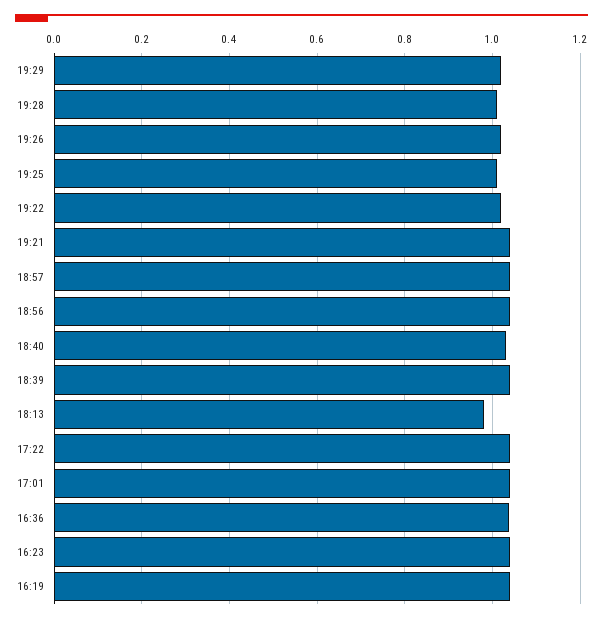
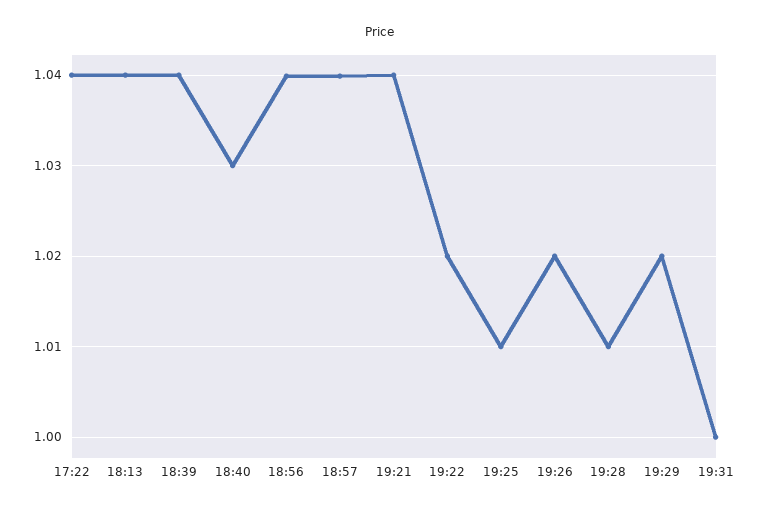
18:13: 0.98 -> 1.04
17:01: 1.04 -> none
16:36: 1.04 -> none
16:23: 1.04 -> none
16:19: 1.04 -> none
19:31: none -> 1

